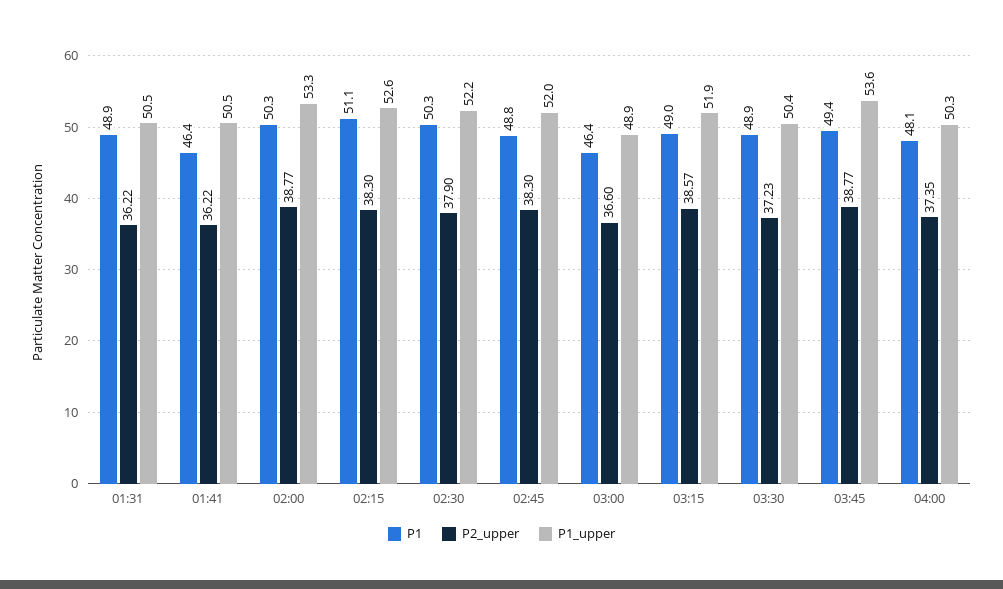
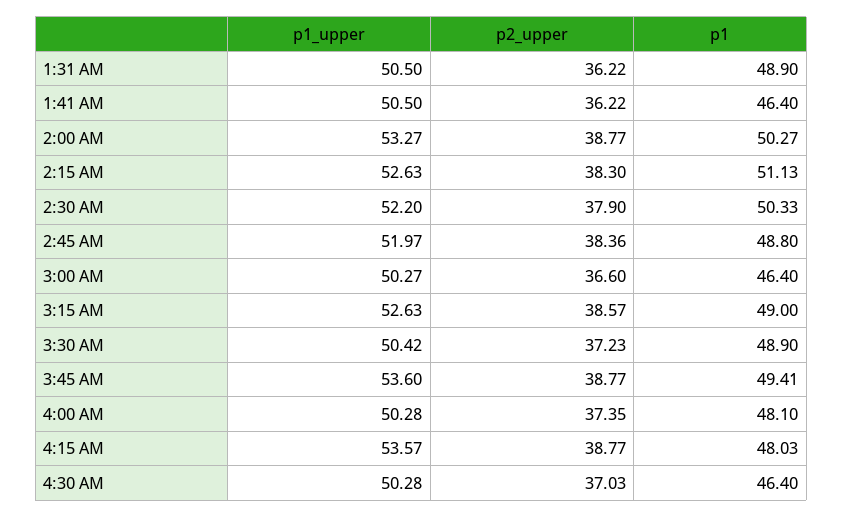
P2_upper, 02:45: 38.3 -> 38.36
P1_upper, 03:00: 48.9 -> 50.27
P1_upper, 03:15: 51.9 -> 52.63
P1_upper, 4:15 AM: none -> 53.57
P2_upper, 4:15 AM: none -> 38.77
P1, 4:15 AM: none -> 48.03
P1_upper, 4:30 AM: none -> 50.28
P2_upper, 4:30 AM: none -> 37.03
P1, 4:30 AM: none -> 46.4

